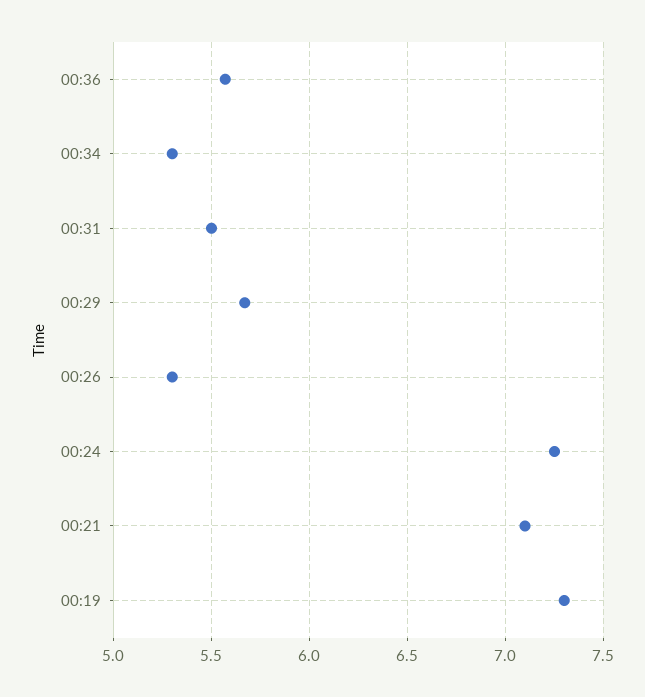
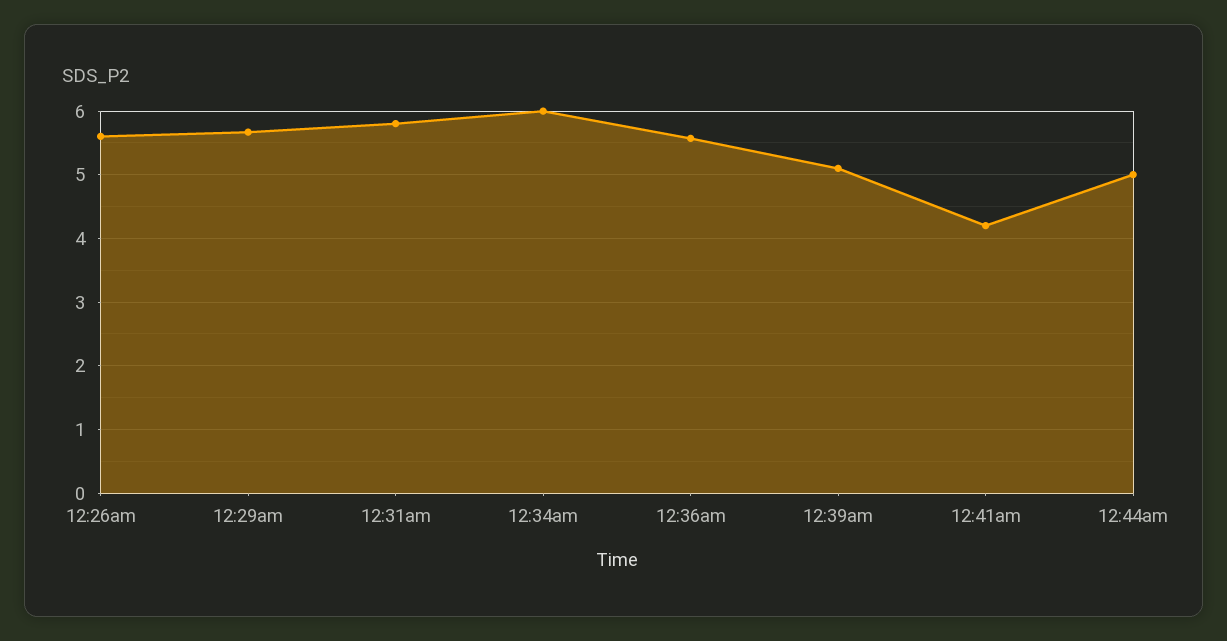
00:34: 5.3 -> 6
00:31: 5.5 -> 5.8
00:26: 5.3 -> 5.6
00:24: 7.25 -> none
00:21: 7.1 -> none
00:19: 7.3 -> none
12:39am: none -> 5.1
12:41am: none -> 4.2
12:44am: none -> 5

